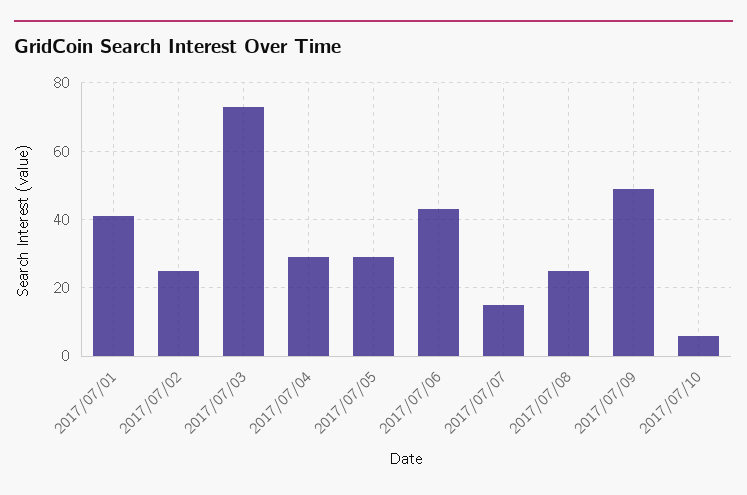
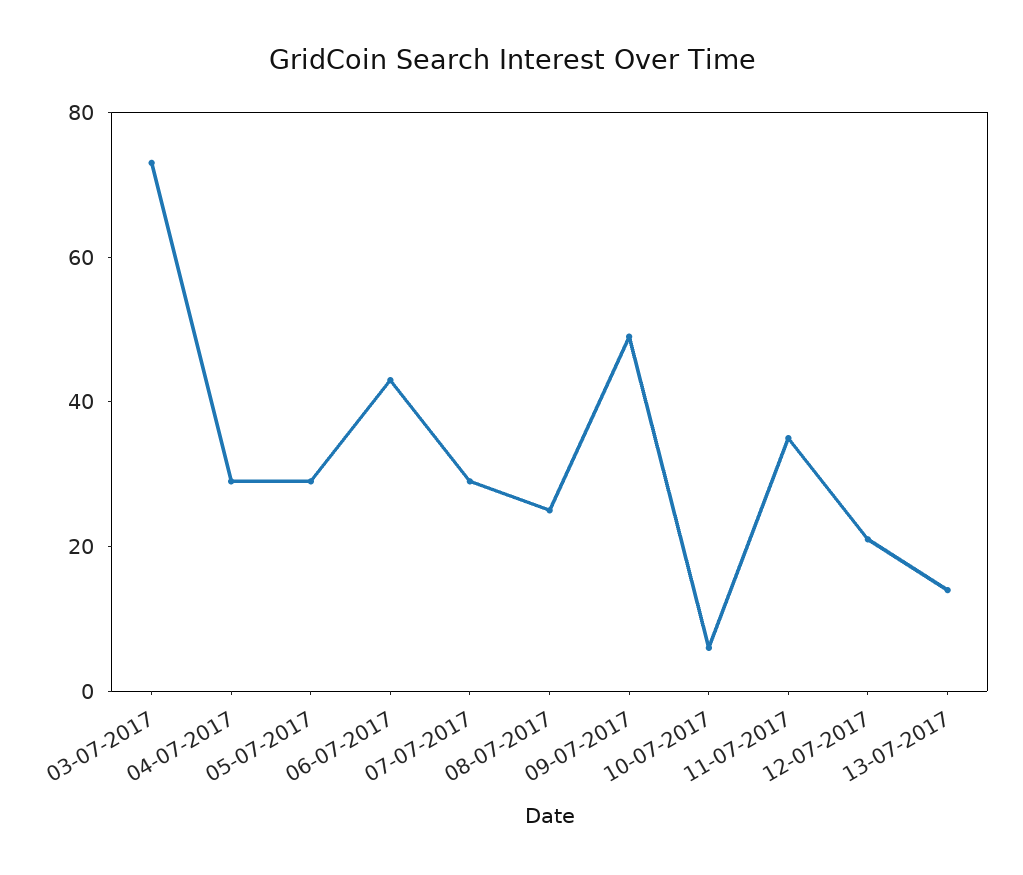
2017/07/01: 40 -> none
2017/07/02: 25 -> none
2017/07/07: 15 -> 30
11-07-2017: none -> 35
12-07-2017: none -> 20
13-07-2017: none -> 15

